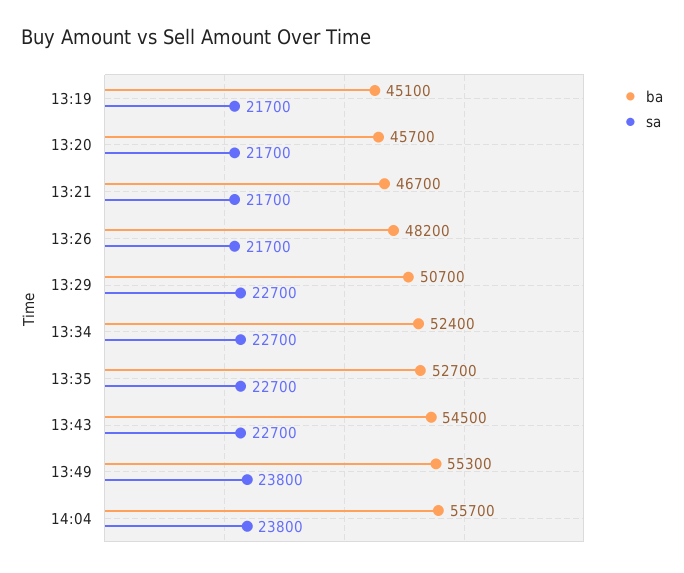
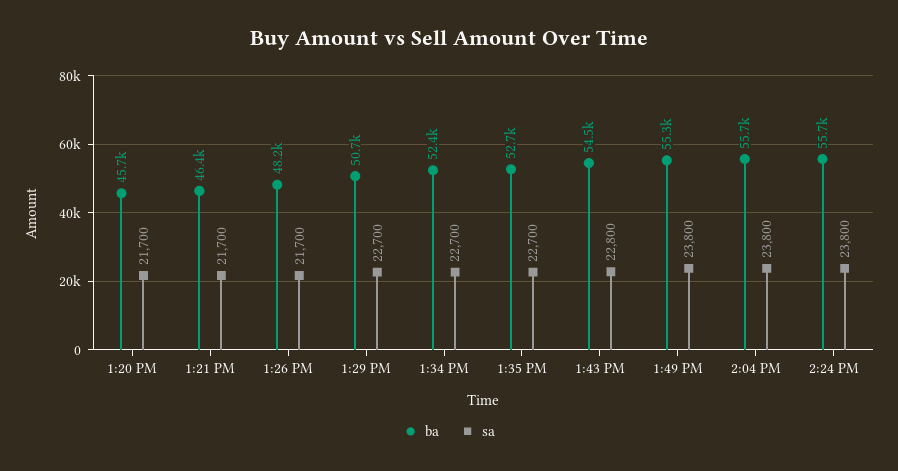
ba, 13:19: 45100 -> none
sa, 13:19: 21700 -> none
ba, 13:21: 46700 -> 46400
sa, 13:43: 22700 -> 22800
ba, 2:24 PM: none -> 55700
sa, 2:24 PM: none -> 23800

